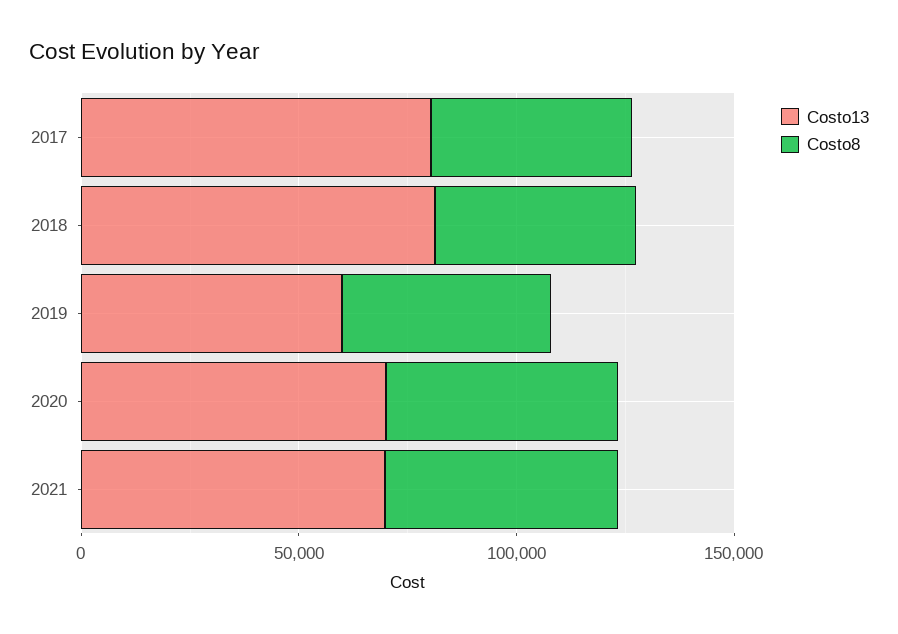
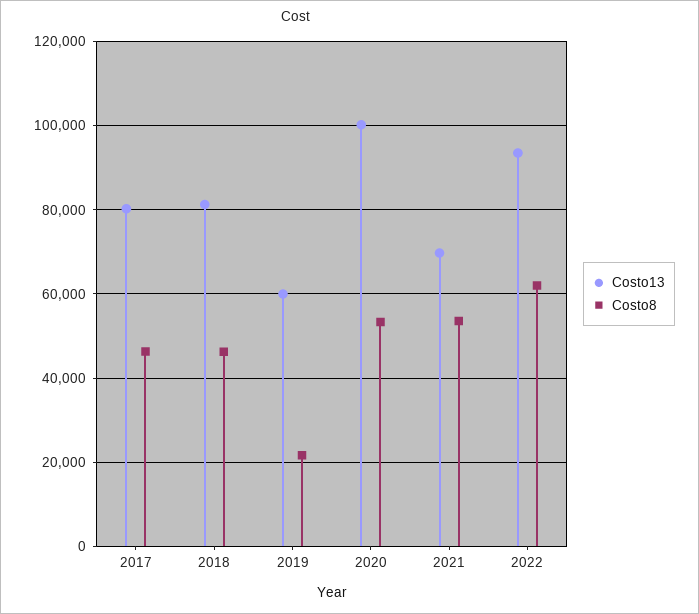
Costo8, 2019: 50000 -> 22000
Costo13, 2020: 70000 -> 100000
Costo13, 2022: none -> 94000
Costo8, 2022: none -> 62000

